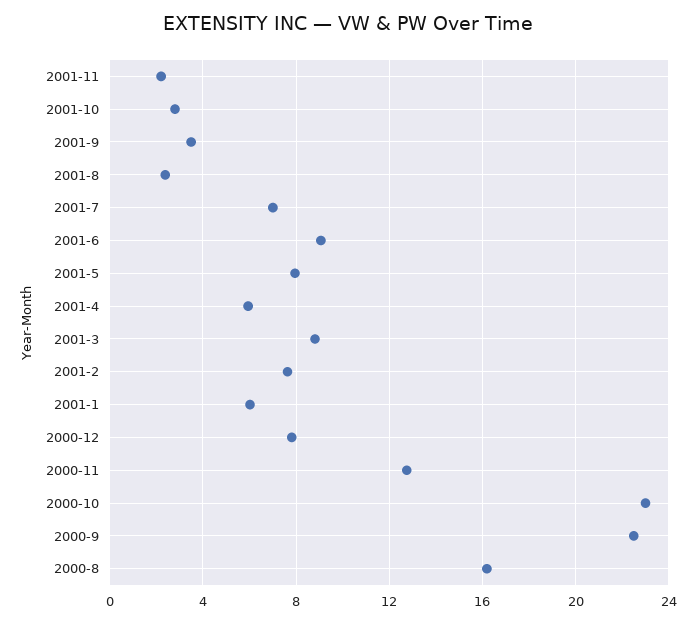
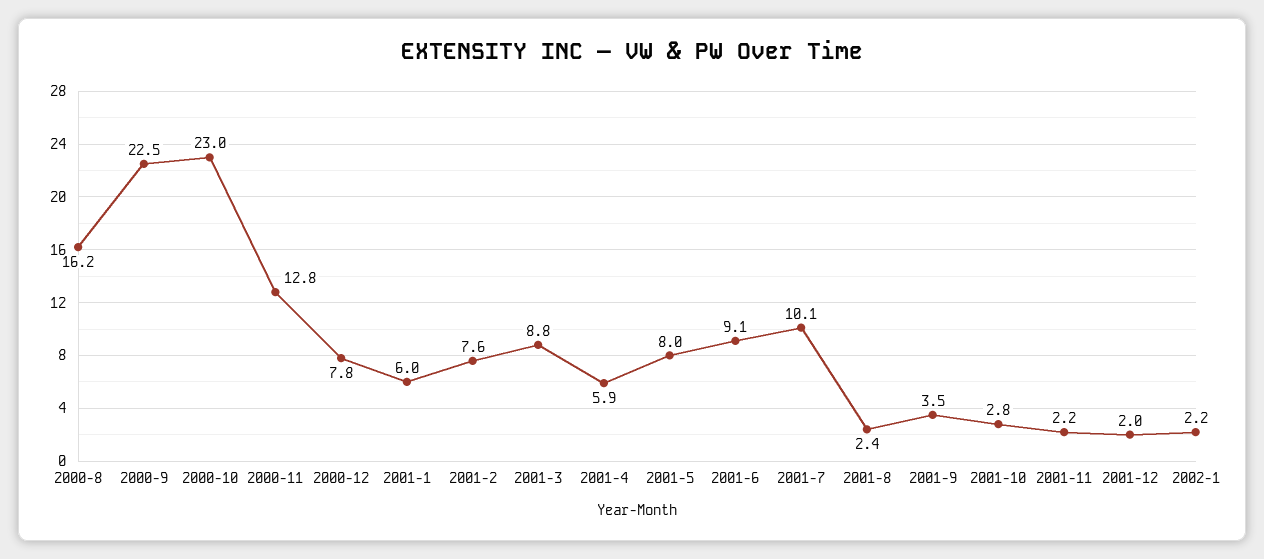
2001-7: 7 -> 10.1
2001-12: none -> 2
2002-1: none -> 2.2

